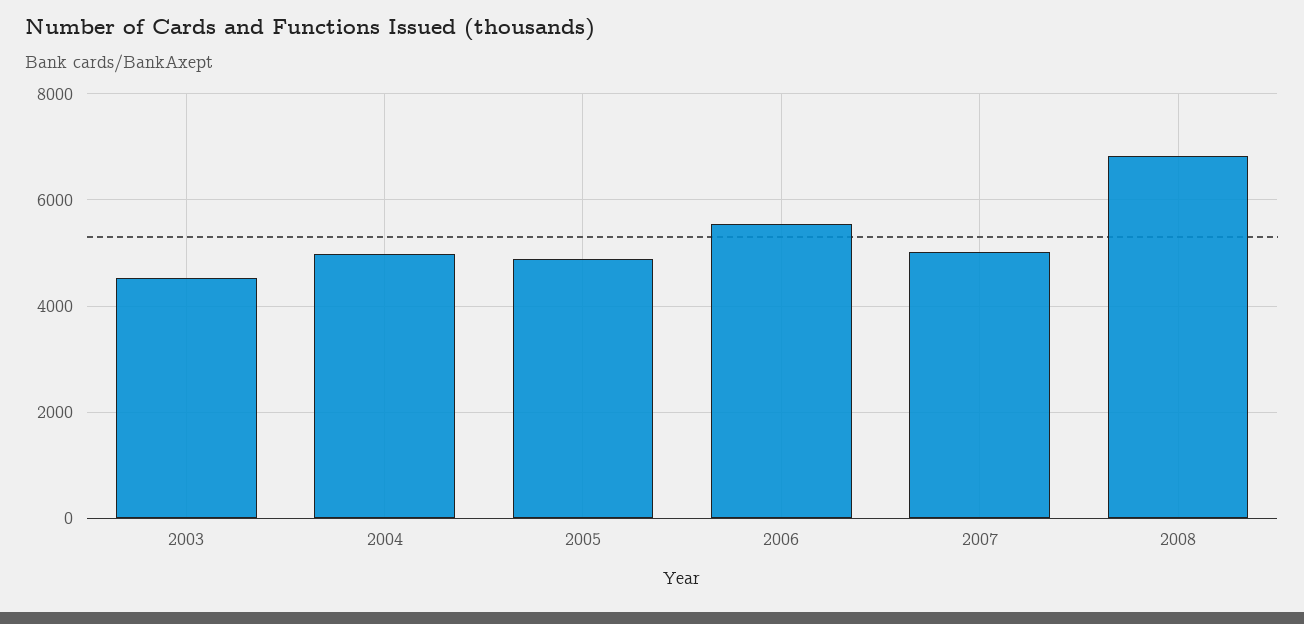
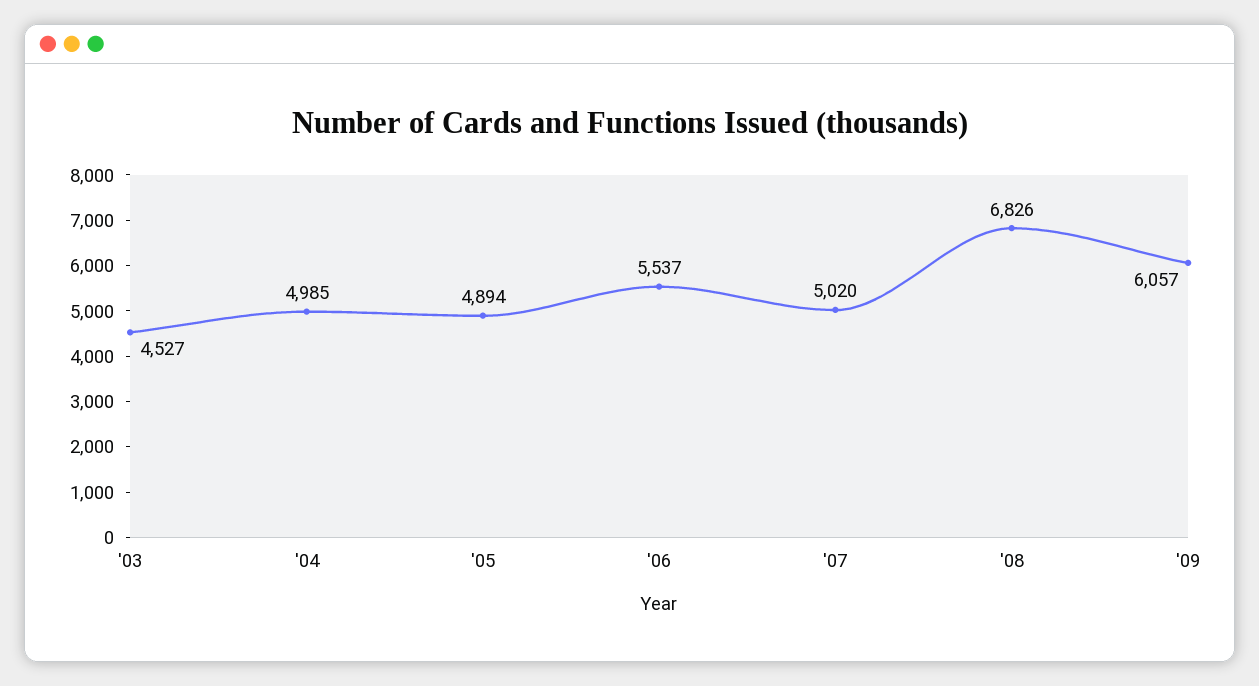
'09: none -> 6057

